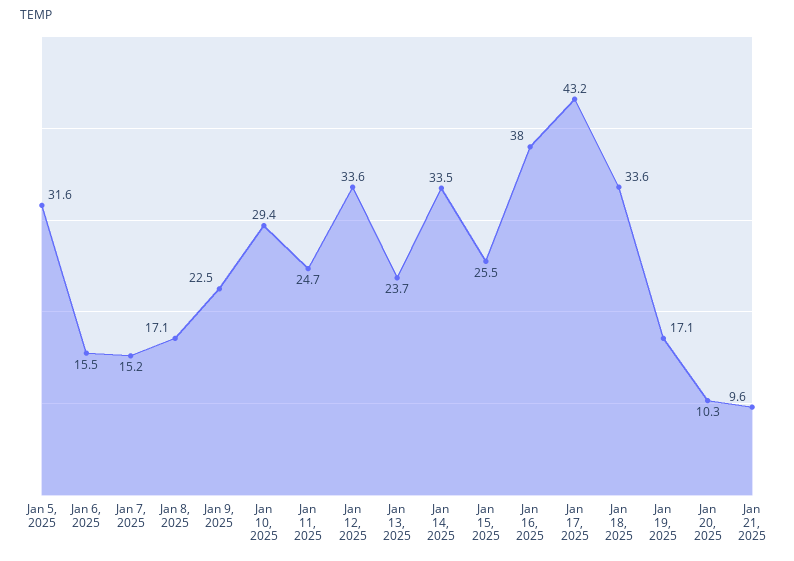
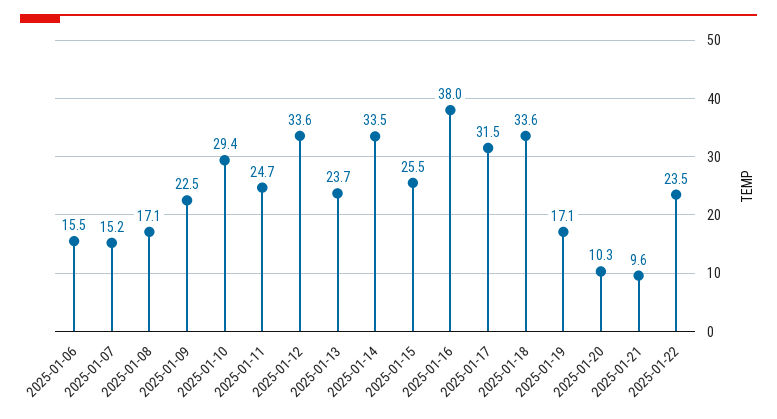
Jan 5, 2025: 31.6 -> none
Jan 17, 2025: 43.2 -> 31.5
2025-01-22: none -> 23.5

